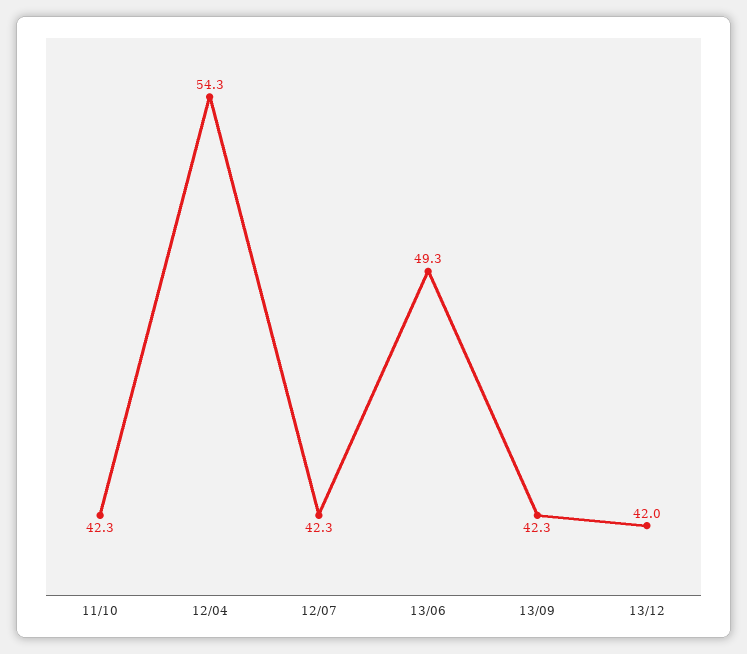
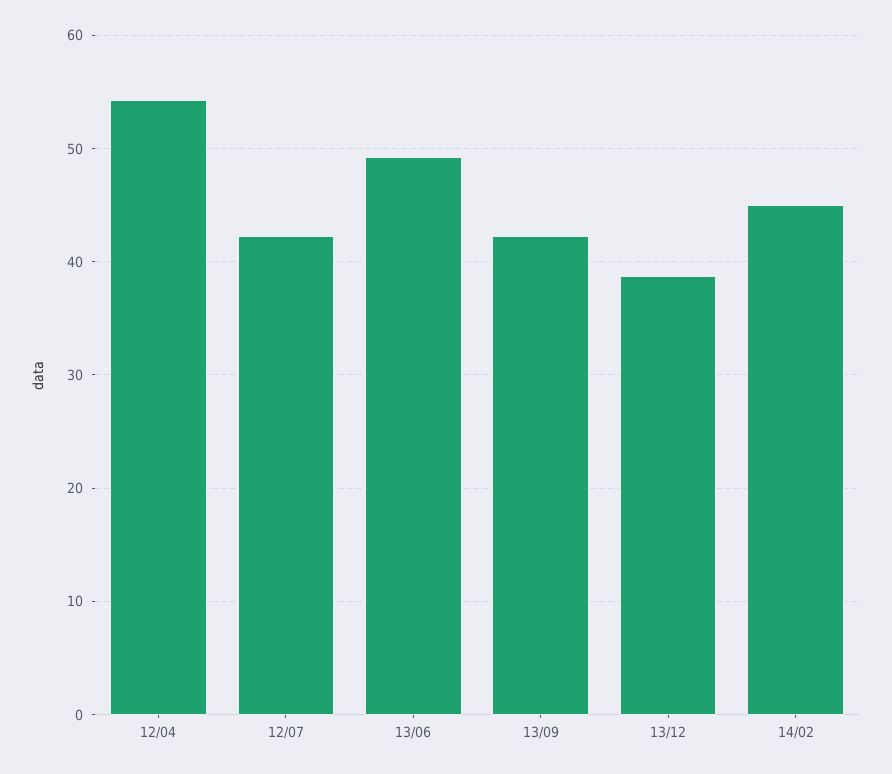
11/10: 42.3 -> none
13/12: 42 -> 39
14/02: none -> 45

